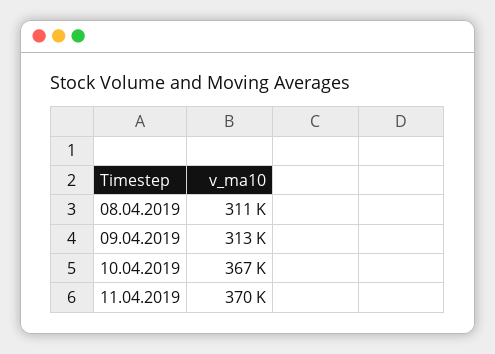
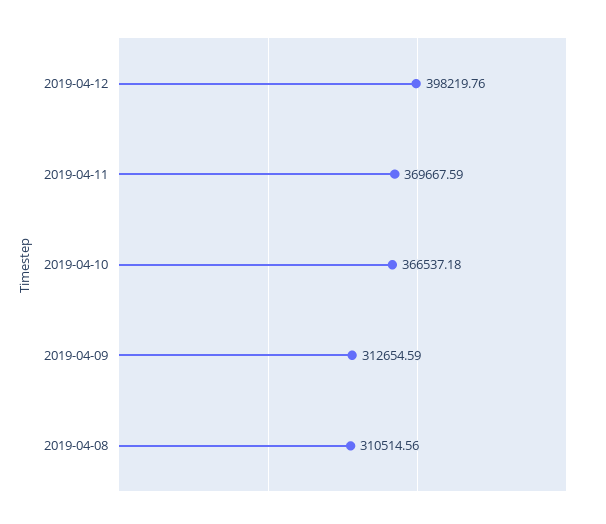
2019-04-12: none -> 398219.76

